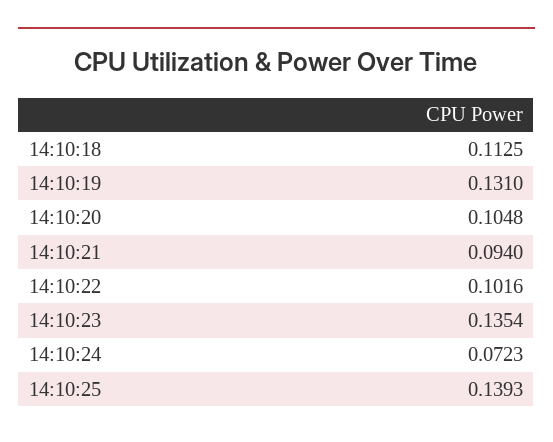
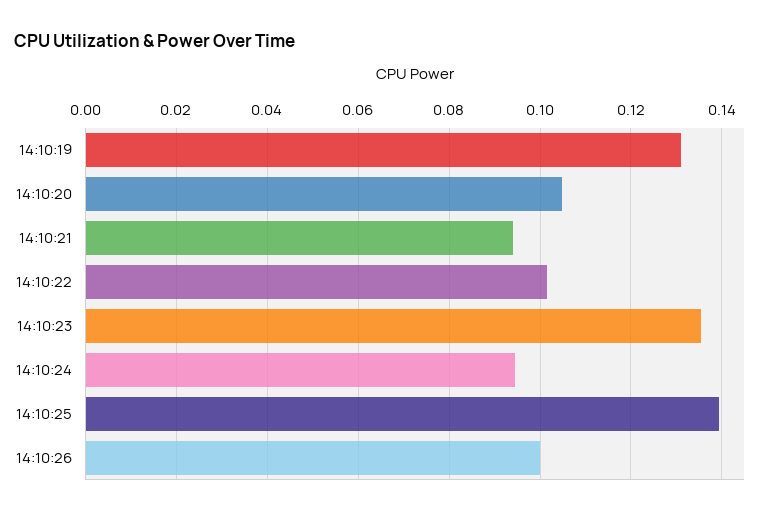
14:10:18: 0.1125 -> none
14:10:24: 0.0723 -> 0.094
14:10:26: none -> 0.1

